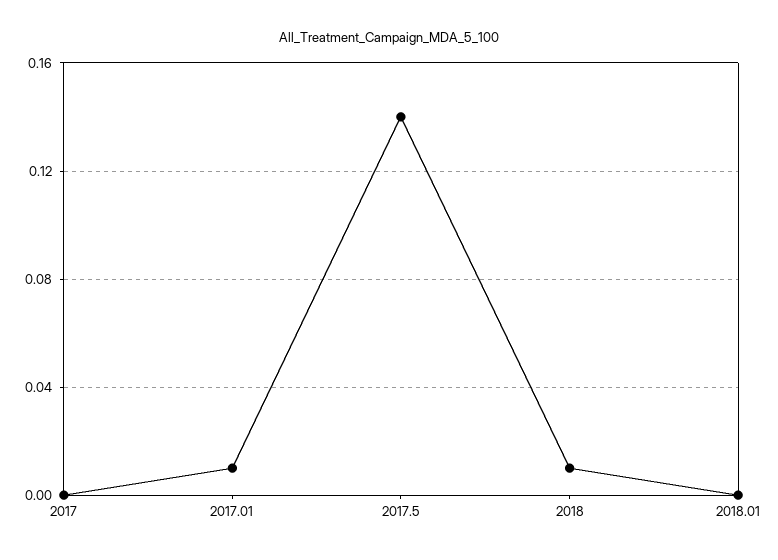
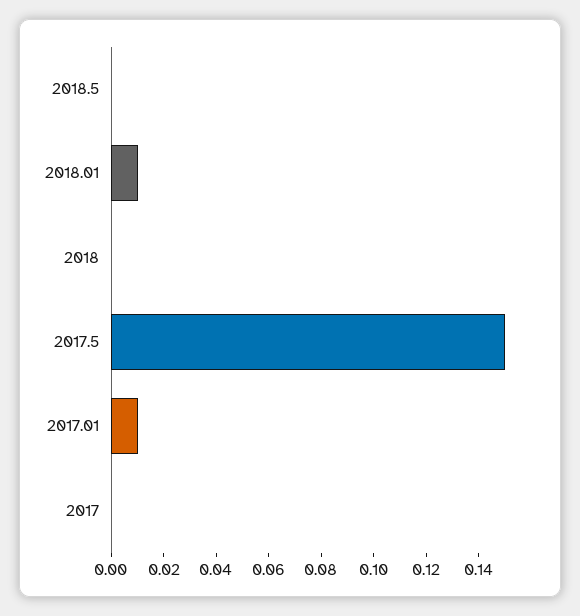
2017.5: 0.14 -> 0.15
2018: 0.01 -> 0
2018.01: 0 -> 0.01
2018.5: none -> 0

